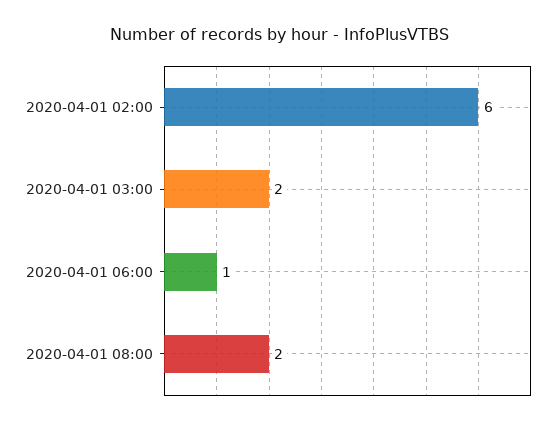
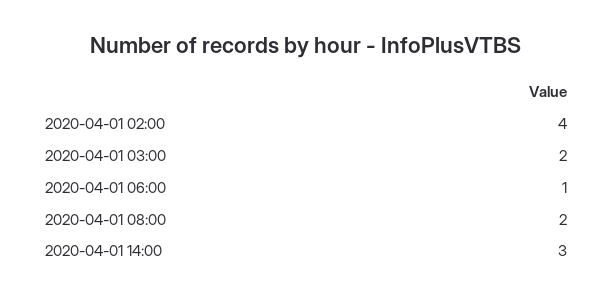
2020-04-01 02:00: 6 -> 4
2020-04-01 14:00: none -> 3

